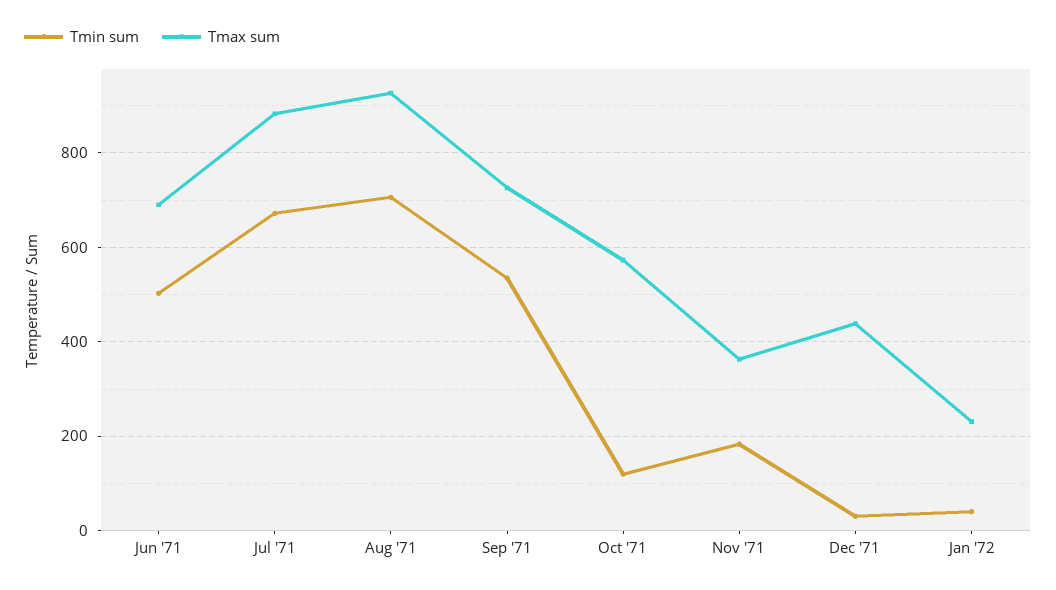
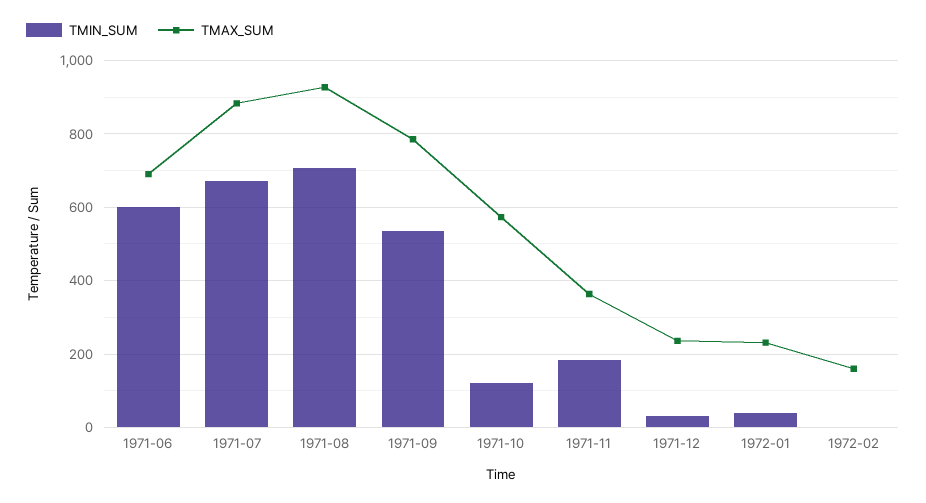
Tmin sum, Jun '71: 500 -> 600
Tmax sum, Sep '71: 720 -> 780
Tmax sum, Dec '71: 440 -> 240
Tmin sum, 1972-02: none -> 0
Tmax sum, 1972-02: none -> 160

